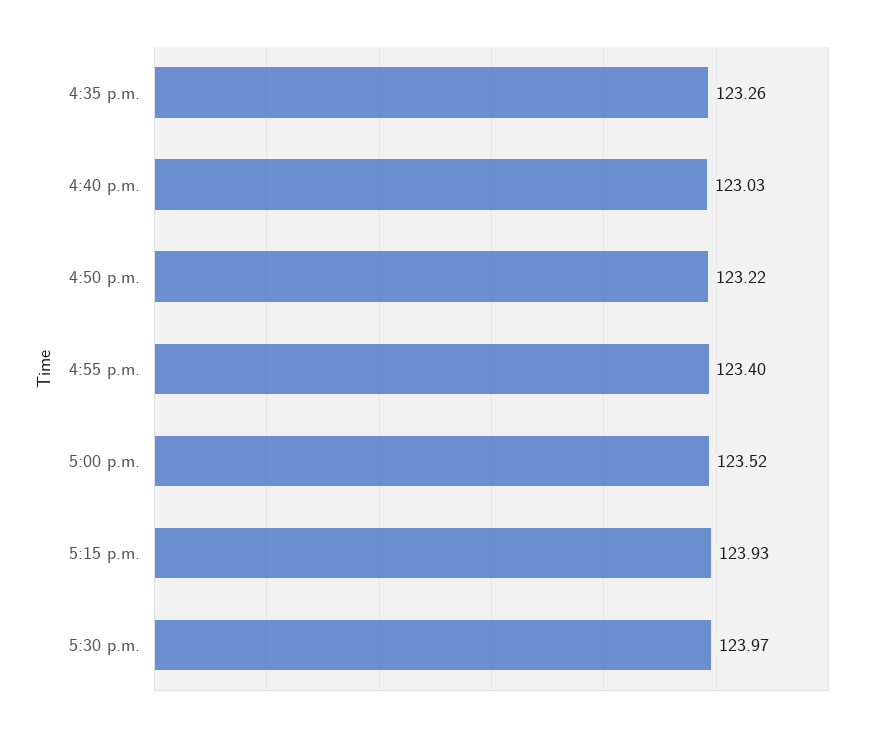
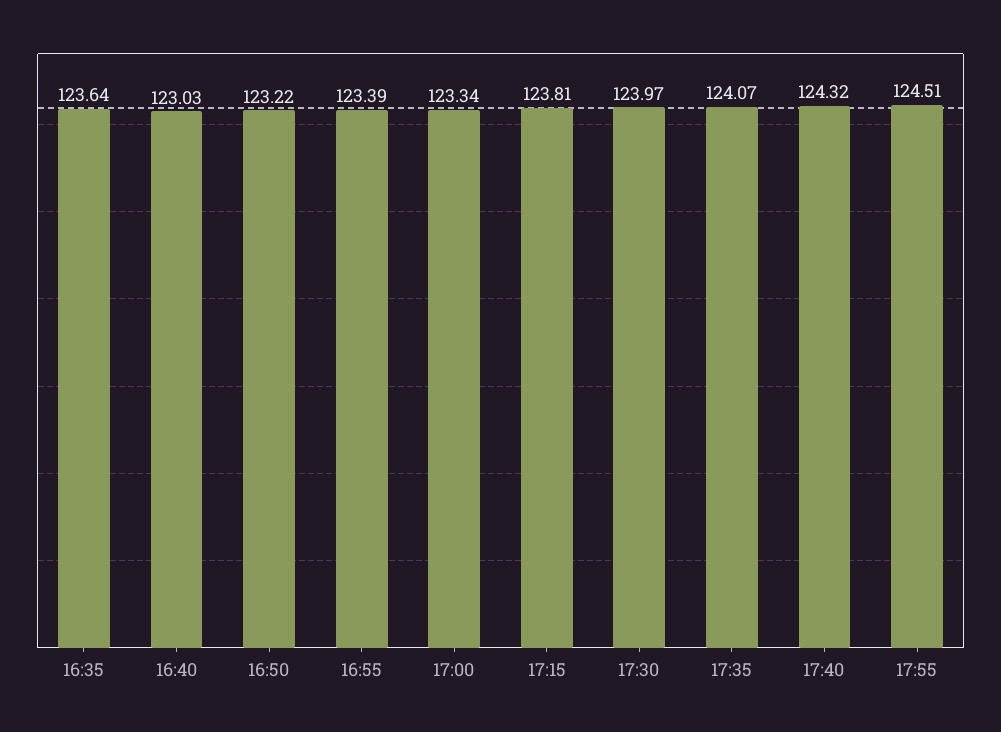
4:35 p.m.: 123.26 -> 123.64
4:55 p.m.: 123.4 -> 123.39
5:00 p.m.: 123.52 -> 123.34
5:15 p.m.: 123.93 -> 123.81
17:35: none -> 124.07
17:40: none -> 124.32
17:55: none -> 124.51

